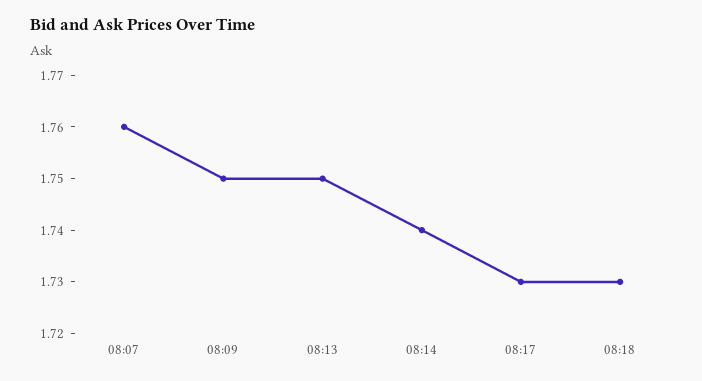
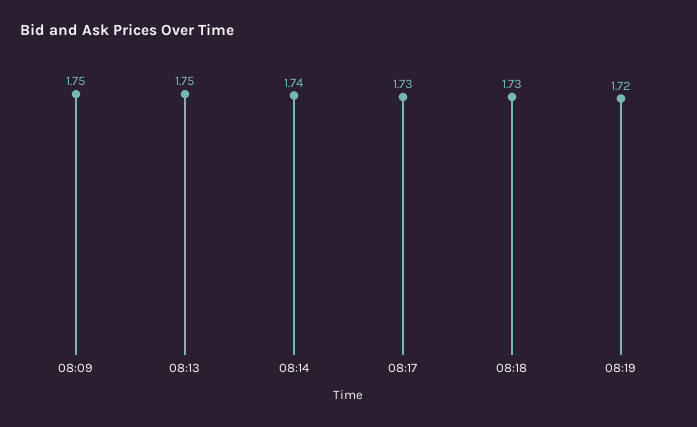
08:07: 1.76 -> none
08:19: none -> 1.72

